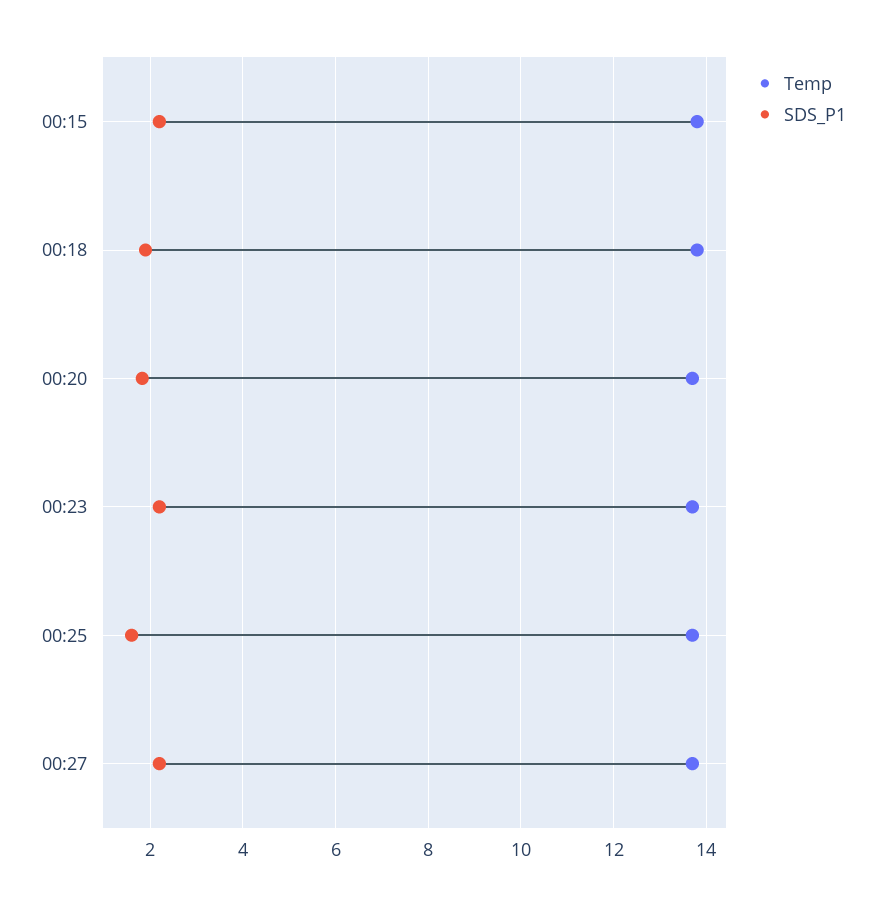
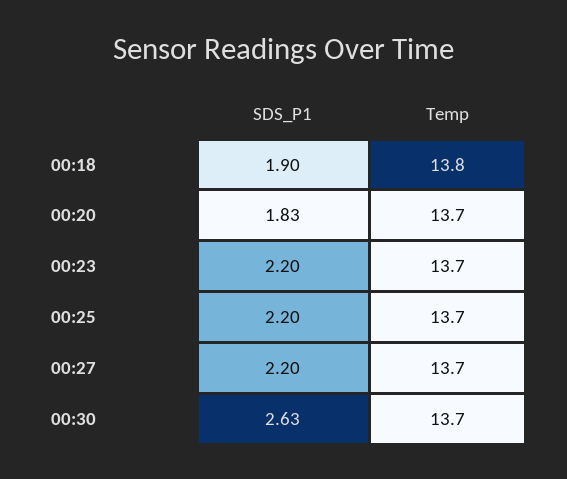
Temp, 00:15: 13.8 -> none
SDS_P1, 00:15: 2.2 -> none
SDS_P1, 00:25: 1.6 -> 2.2
SDS_P1, 00:30: none -> 2.63
Temp, 00:30: none -> 13.7

